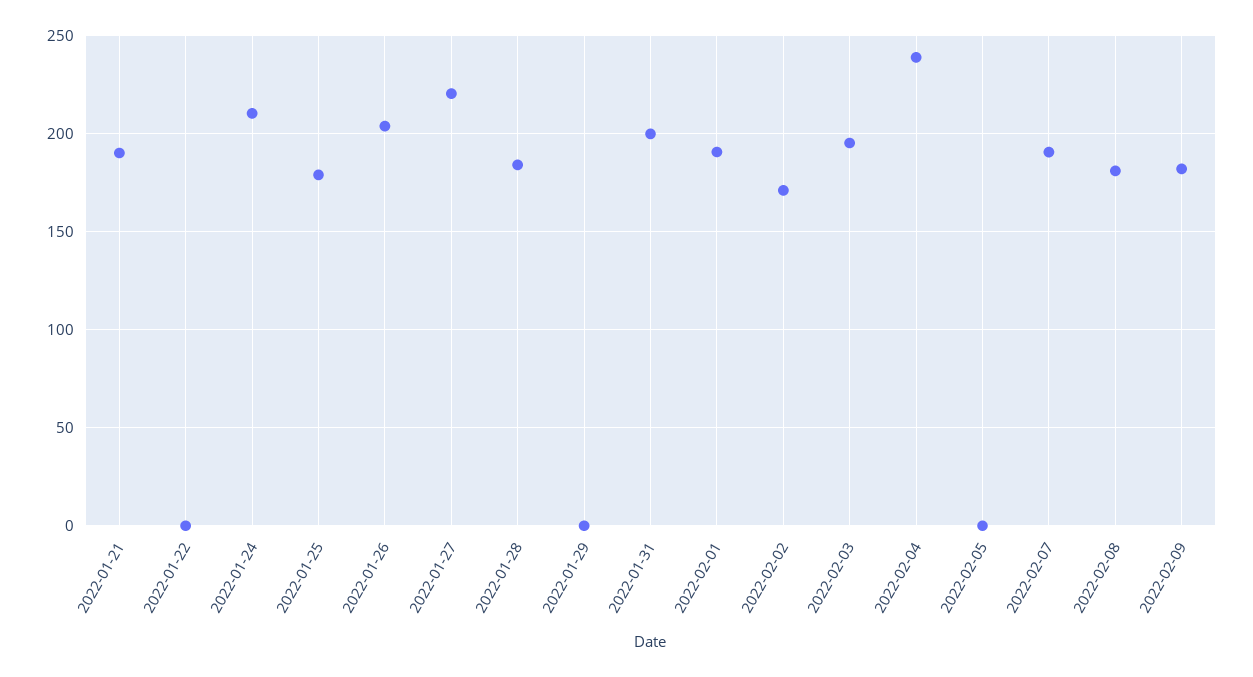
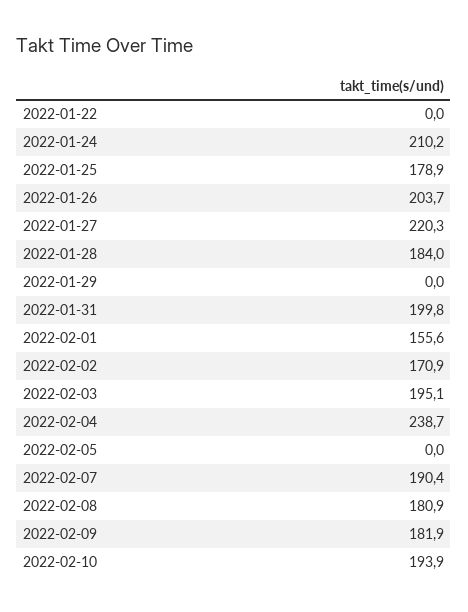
2022-01-21: 190 -> none
2022-02-01: 190 -> 155.6
2022-02-10: none -> 193.9

